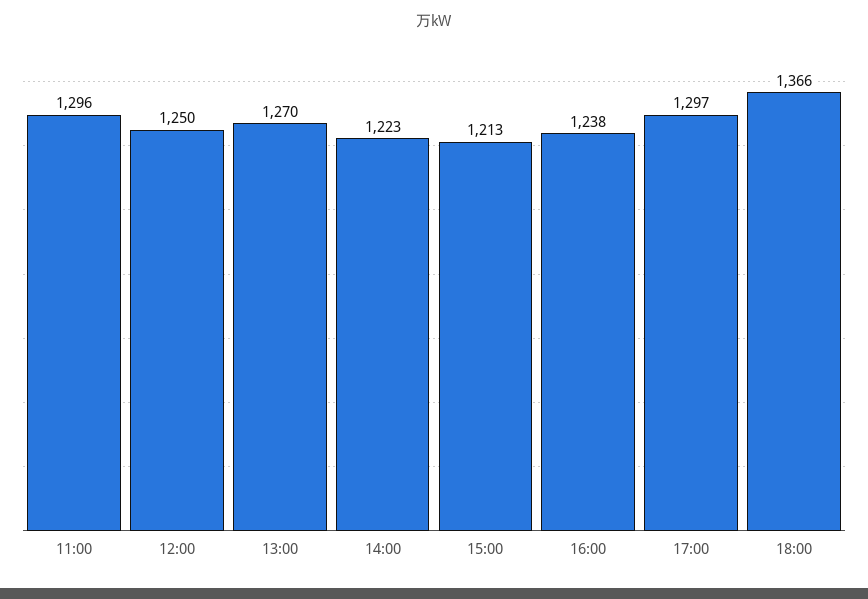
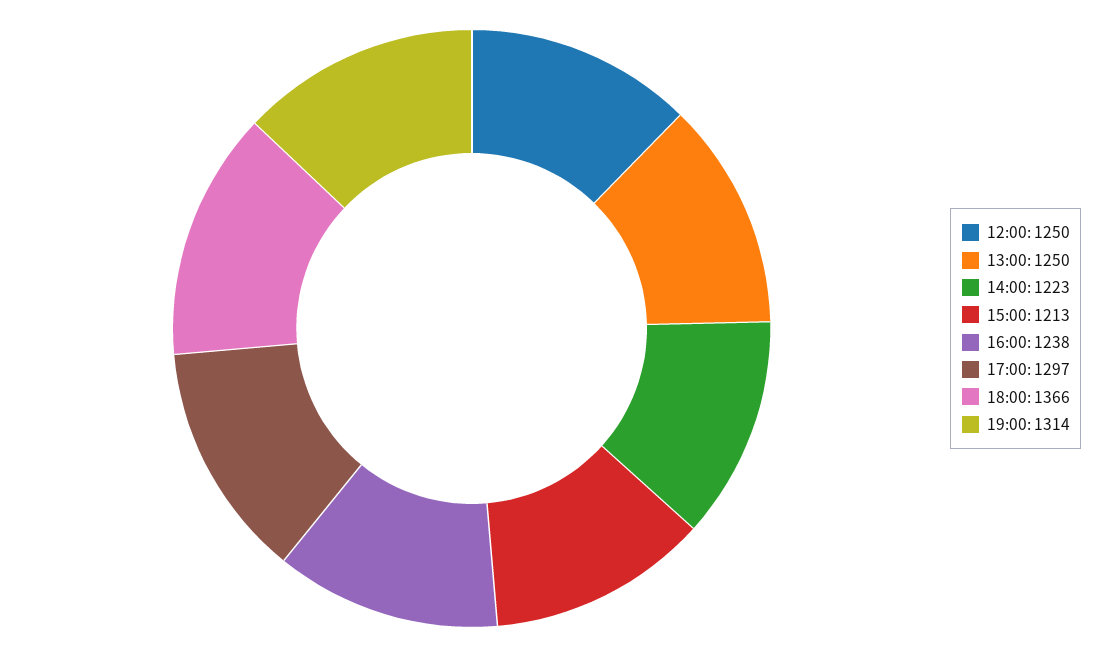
11:00: 1296 -> none
13:00: 1270 -> 1250
19:00: none -> 1314

